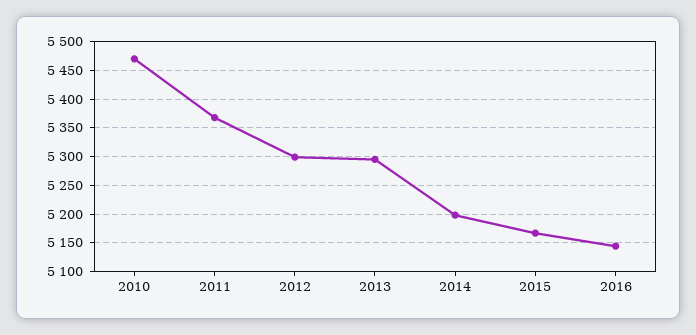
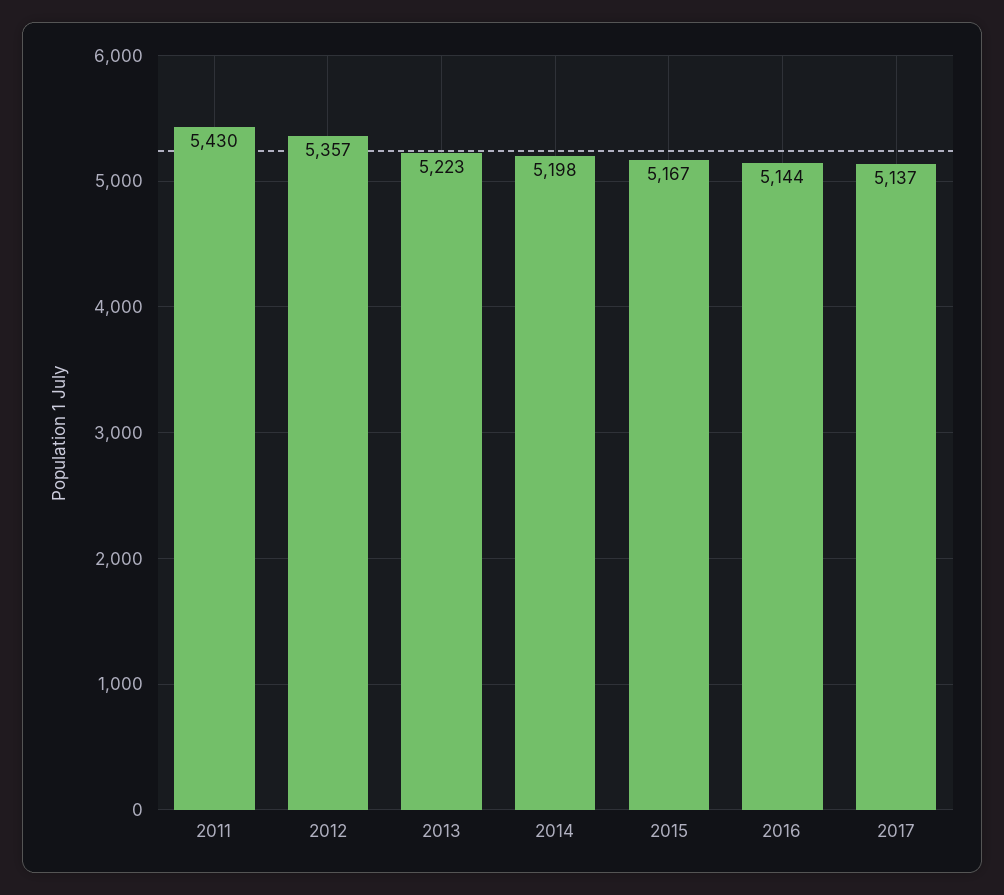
2010: 5475 -> none
2011: 5375 -> 5430
2012: 5300 -> 5357
2013: 5300 -> 5223
2017: none -> 5137

